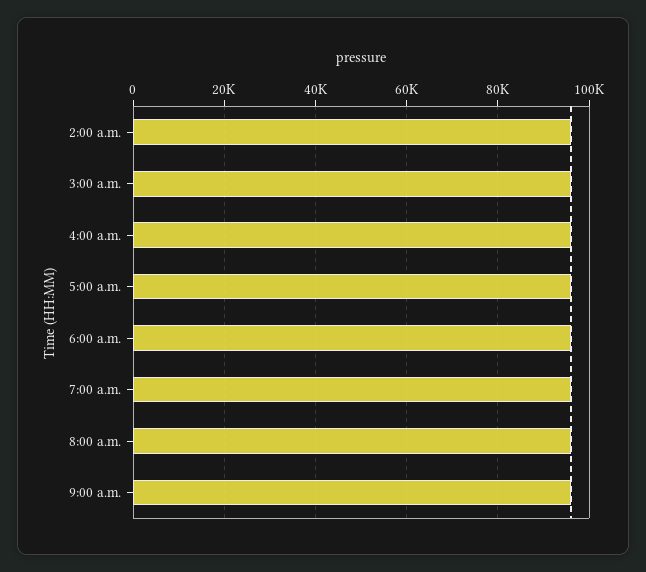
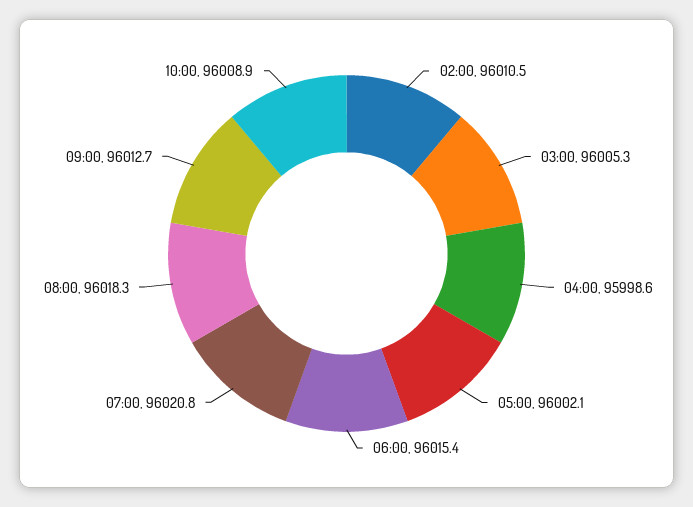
10:00: none -> 96008.9

